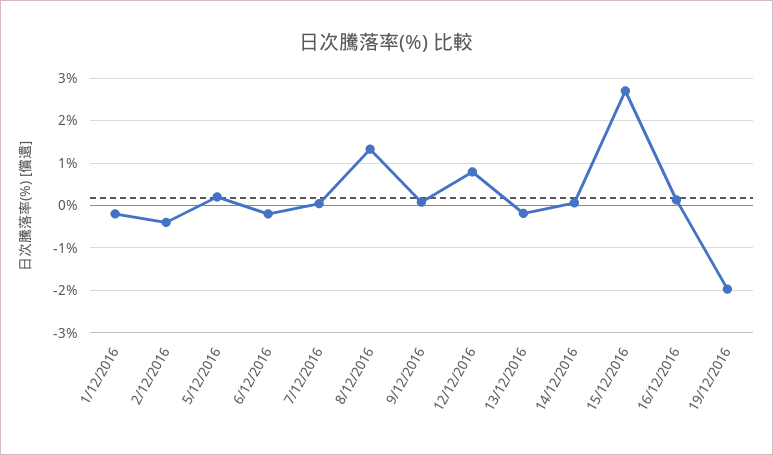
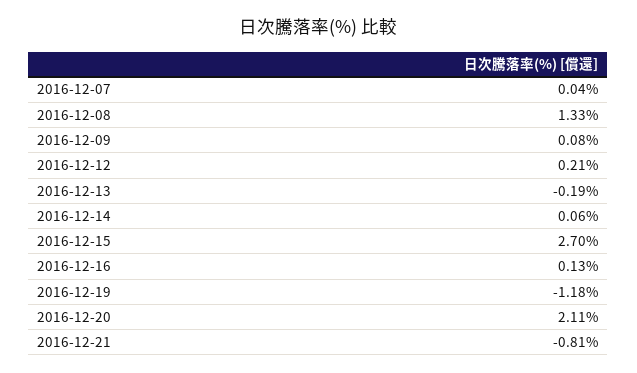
1/12/2016: -0.2 -> none
2/12/2016: -0.4 -> none
5/12/2016: 0.2 -> none
6/12/2016: -0.2 -> none
12/12/2016: 0.8 -> 0.21
19/12/2016: -2 -> -1.18
2016-12-20: none -> 2.11
2016-12-21: none -> -0.81

